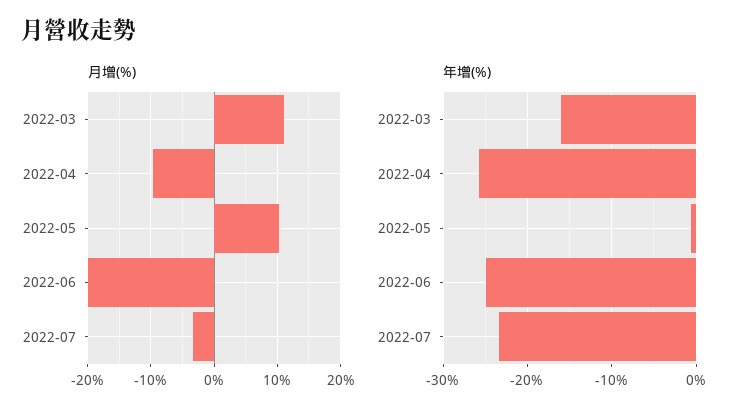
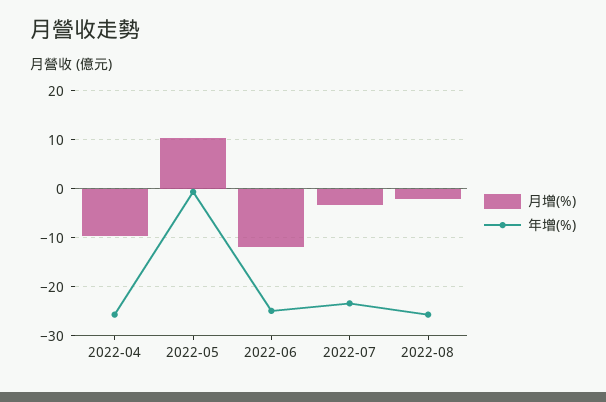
月增(%), 2022-03: 11 -> none
月增(%), 2022-06: -20 -> -12
年增(%), 2022-03: -16 -> none
月增(%), 2022-08: none -> -2
年增(%), 2022-08: none -> -26

